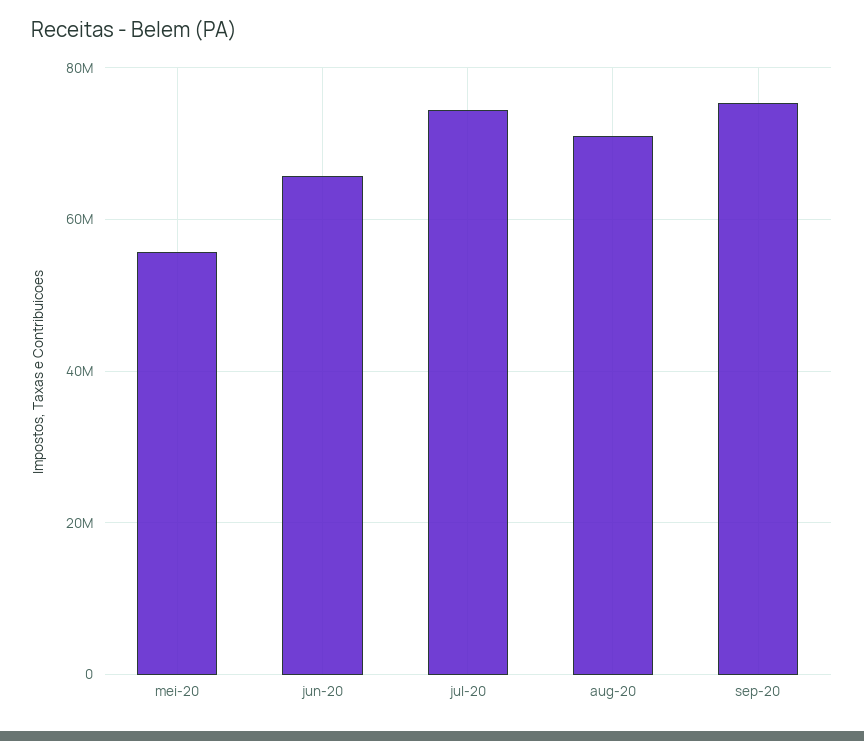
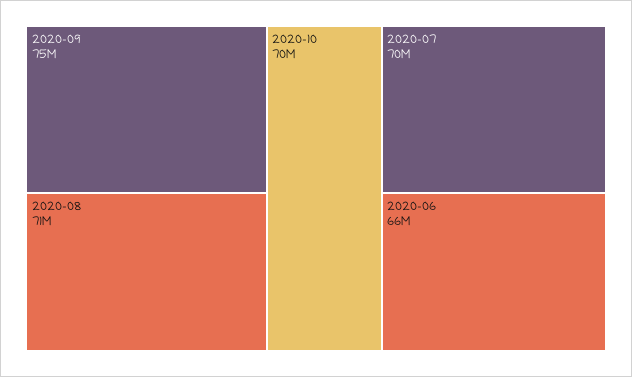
mei-20: 56000000 -> none
jul-20: 74000000 -> 70000000
2020-10: none -> 70000000

